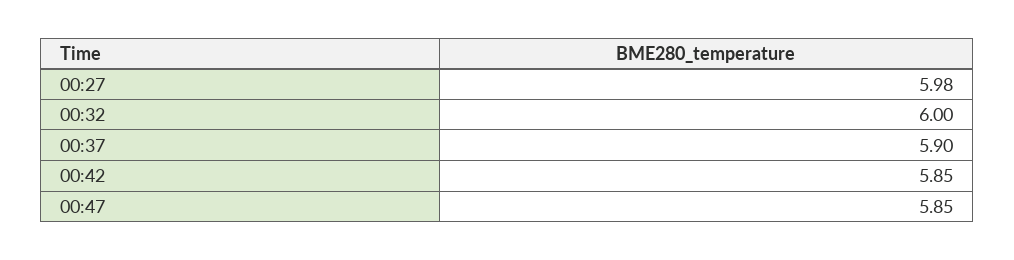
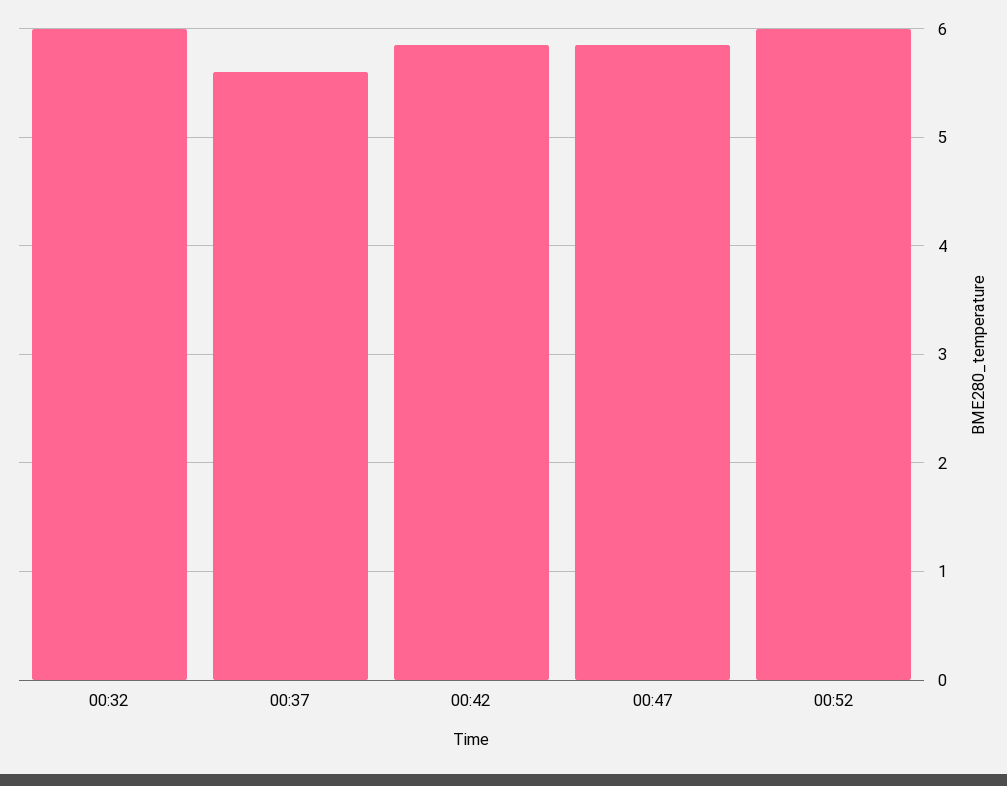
00:27: 5.98 -> none
00:37: 5.9 -> 5.6
00:52: none -> 6

